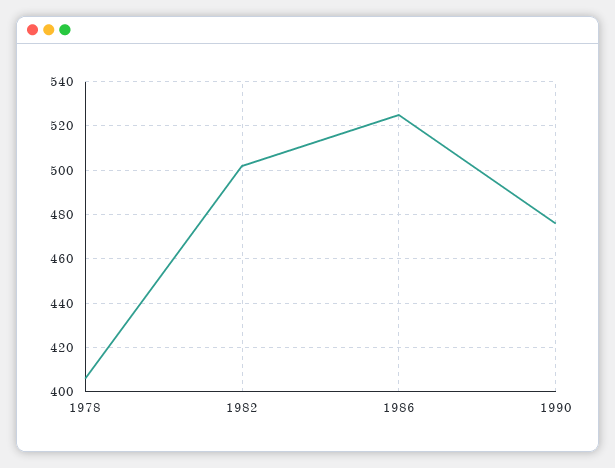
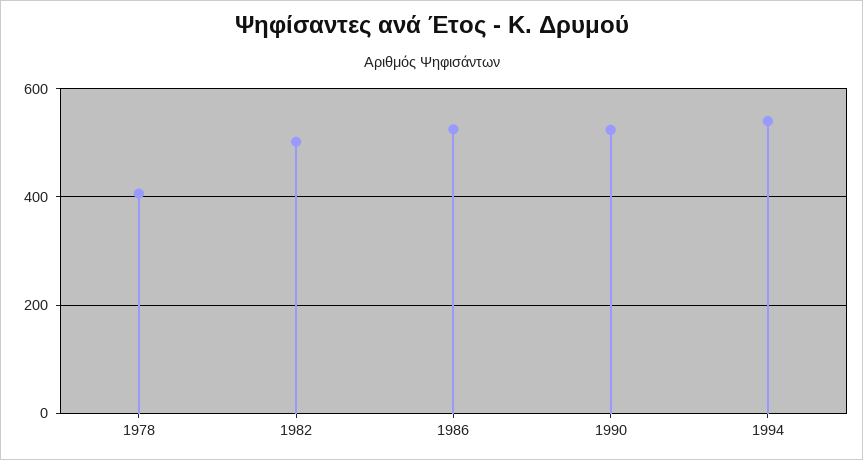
1990: 475 -> 520
1994: none -> 540

